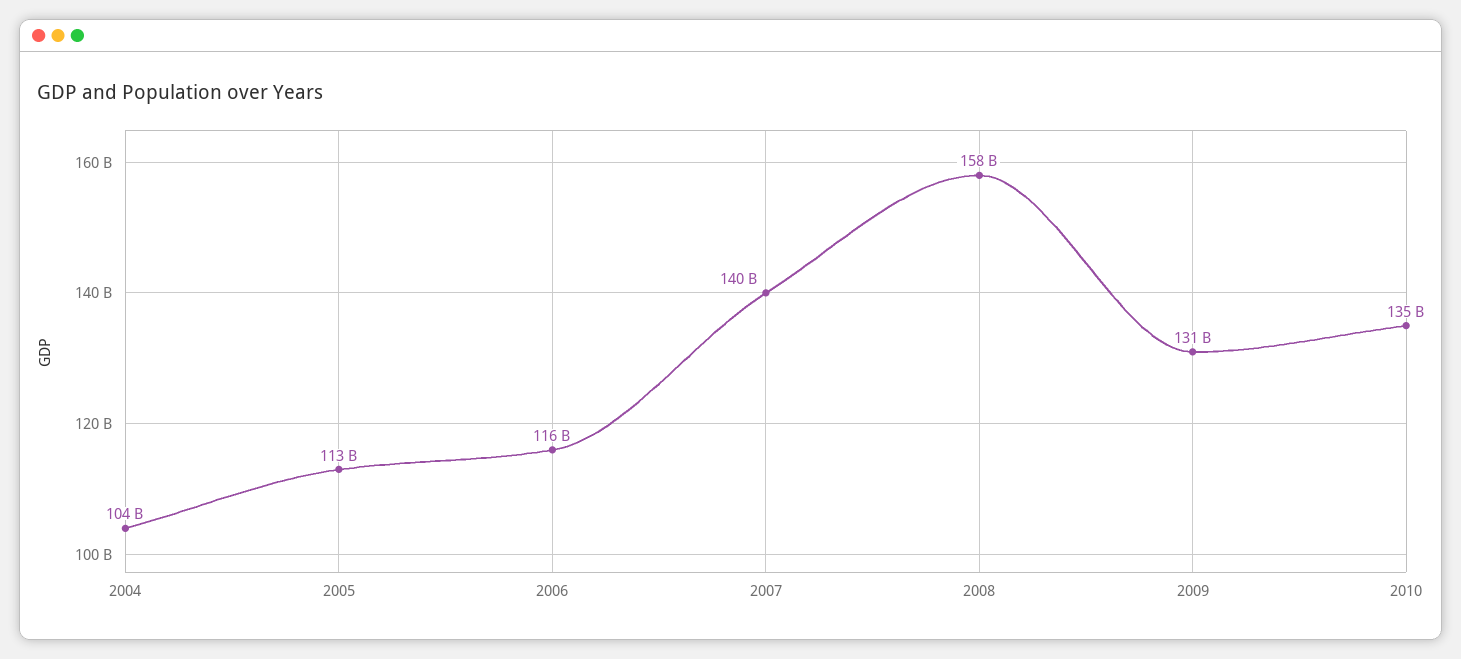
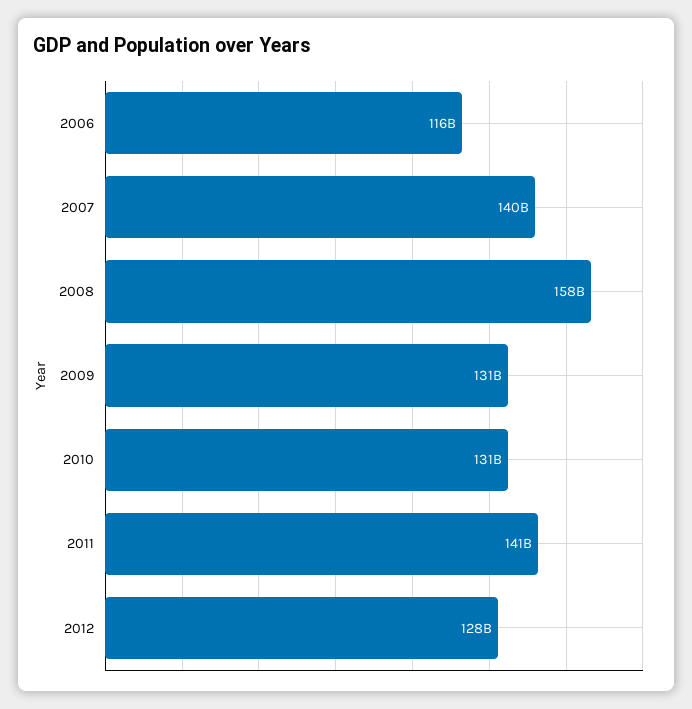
2004: 104000000000 -> none
2005: 113000000000 -> none
2010: 135000000000 -> 131000000000
2011: none -> 141000000000
2012: none -> 128000000000

